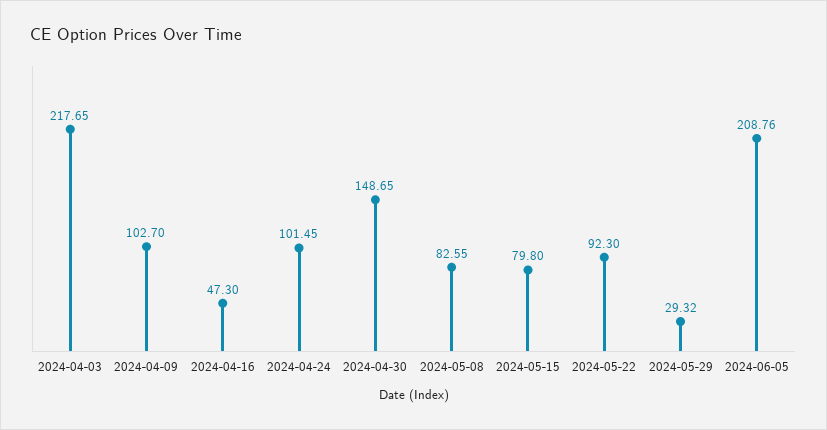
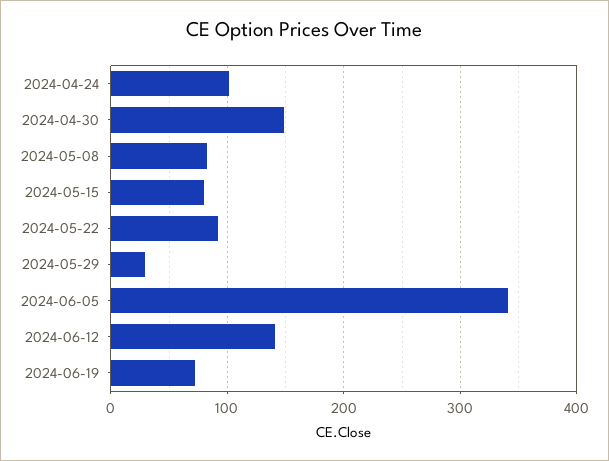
2024-04-03: 217.65 -> none
2024-04-09: 102.7 -> none
2024-04-16: 47.3 -> none
2024-06-05: 208.76 -> 340
2024-06-12: none -> 140
2024-06-19: none -> 70

